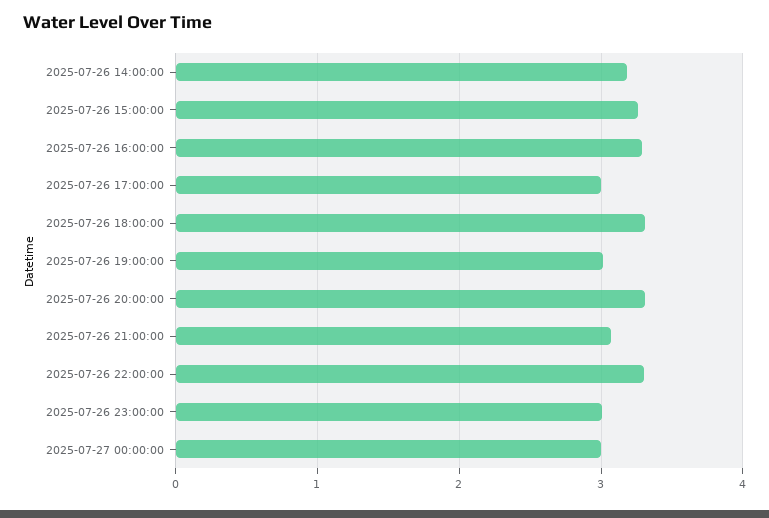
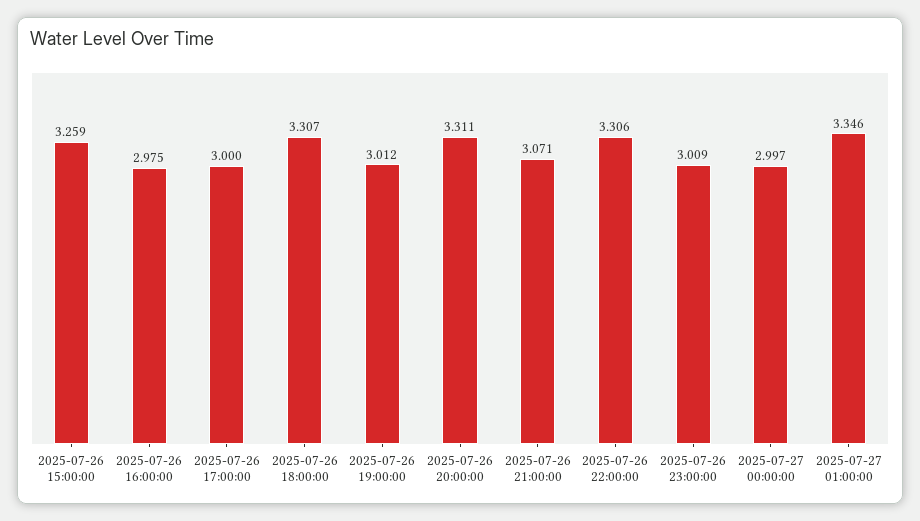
2025-07-26 14:00:00: 3.2 -> none
2025-07-26 16:00:00: 3.3 -> 2.975
2025-07-27 01:00:00: none -> 3.346

